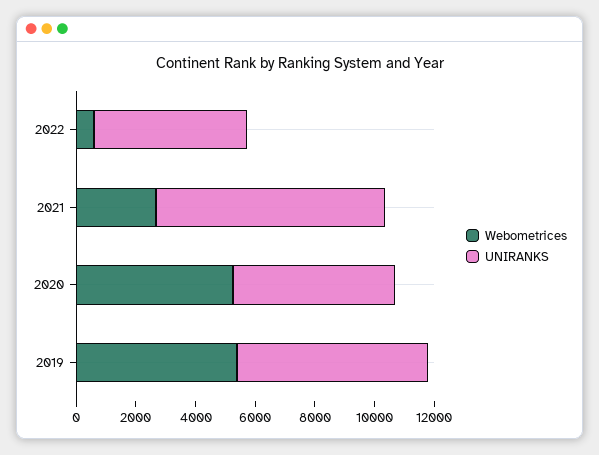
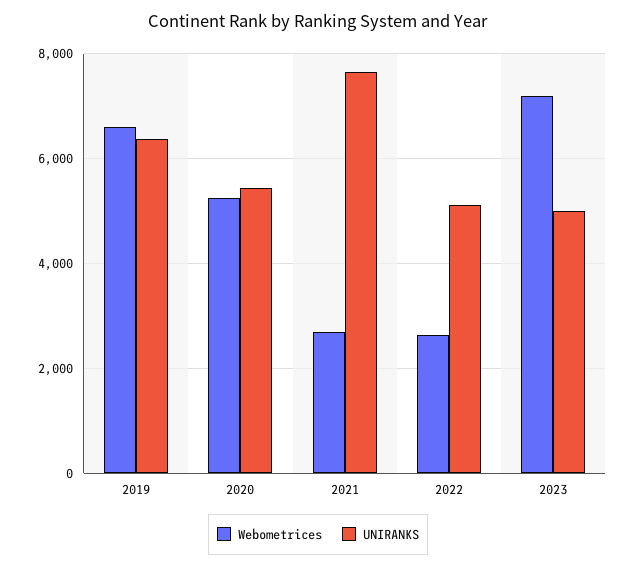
Webometrices, 2022: 500 -> 2600
Webometrices, 2019: 5500 -> 6600
Webometrices, 2023: none -> 7200
UNIRANKS, 2023: none -> 5000

